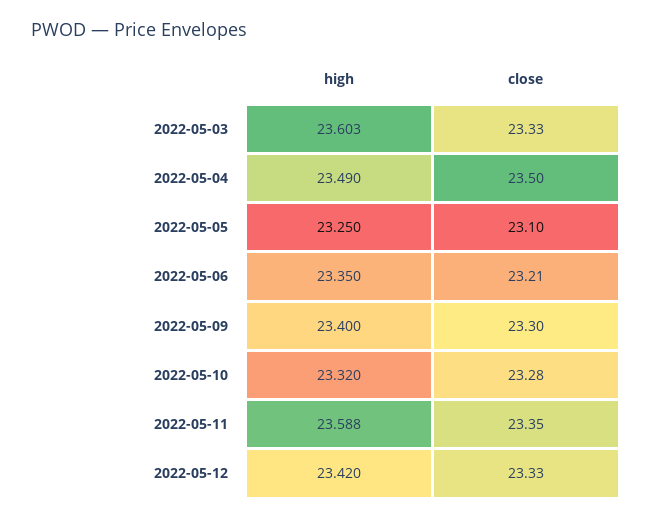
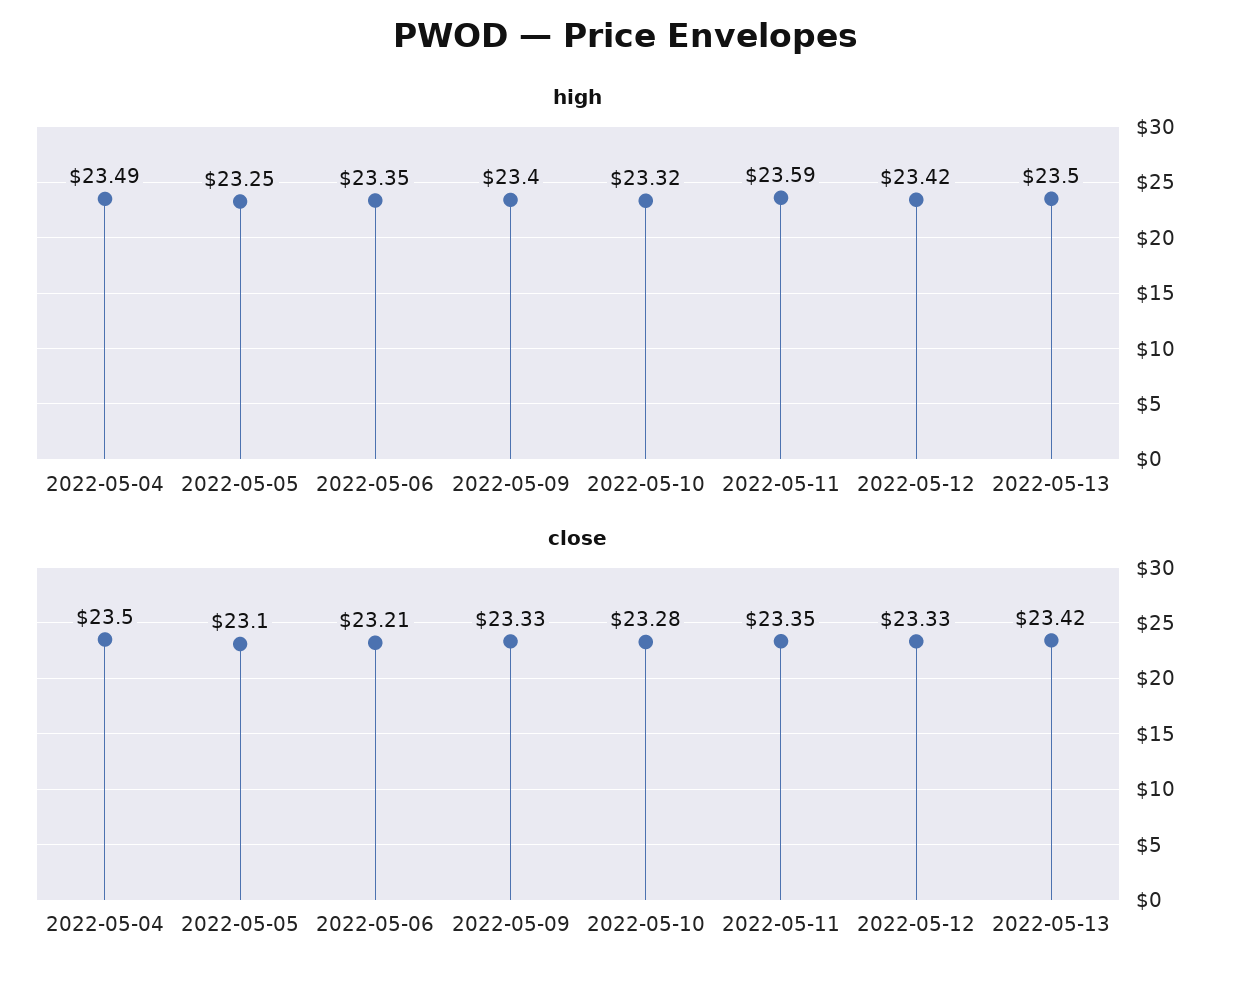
high, 2022-05-03: 23.603 -> none
close, 2022-05-03: 23.33 -> none
close, 2022-05-09: 23.3 -> 23.33
high, 2022-05-13: none -> 23.5
close, 2022-05-13: none -> 23.42

